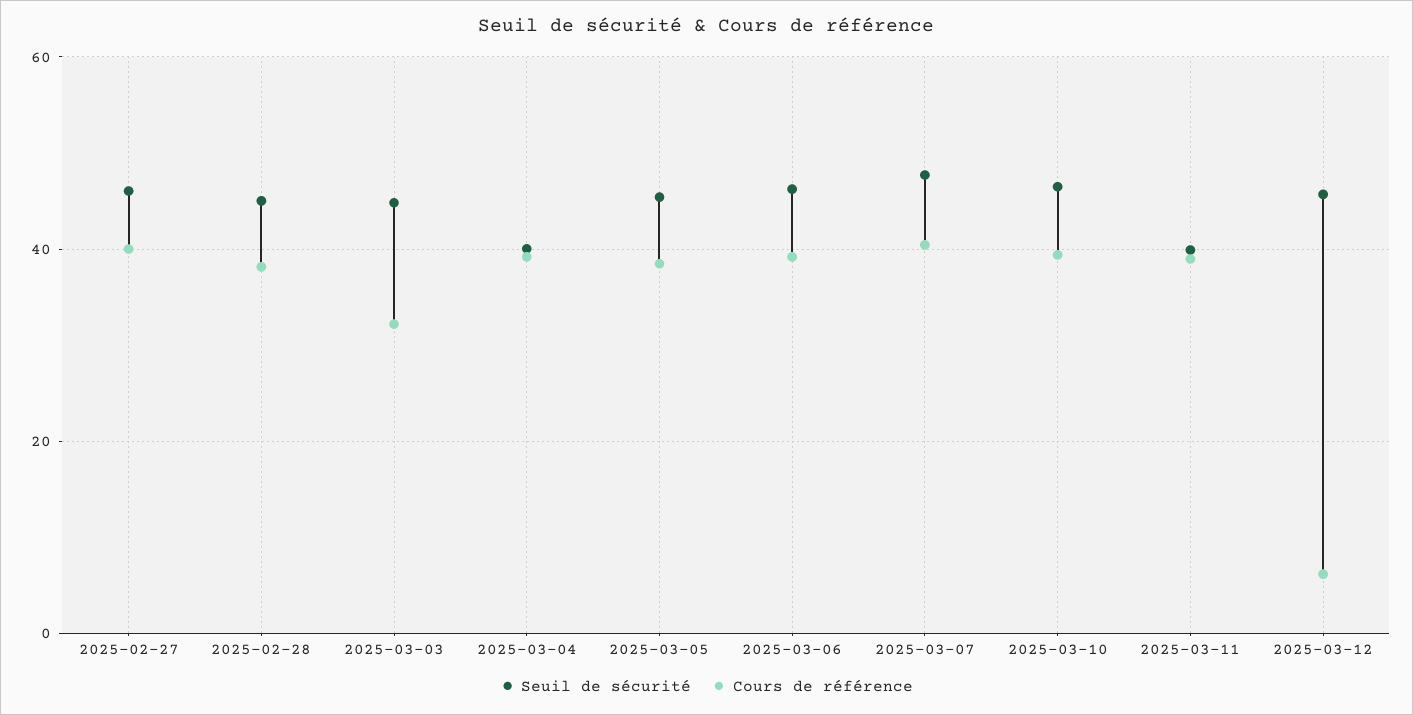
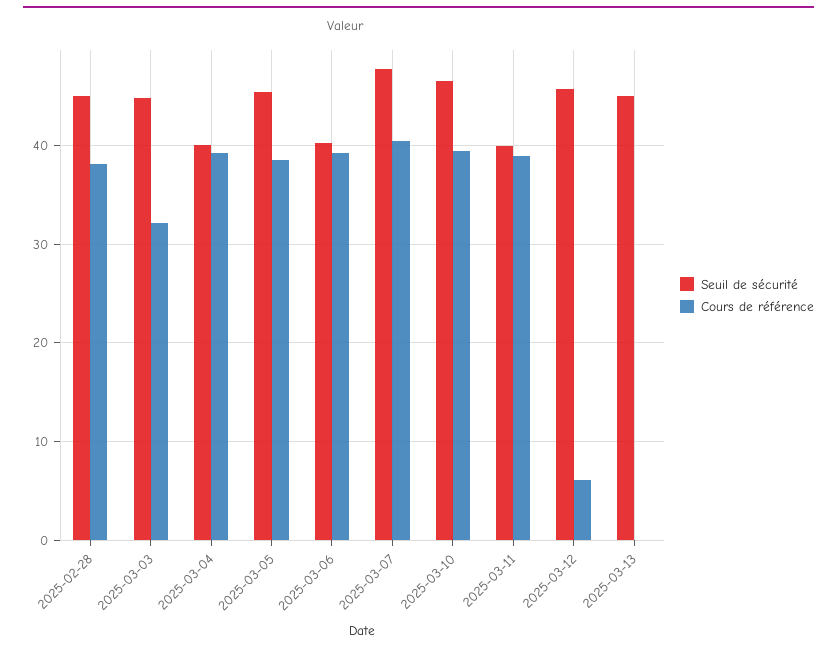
Seuil de sécurité, 2025-02-27: 46 -> none
Cours de référence, 2025-02-27: 40 -> none
Seuil de sécurité, 2025-03-06: 46 -> 40
Seuil de sécurité, 2025-03-13: none -> 45
Cours de référence, 2025-03-13: none -> 0

